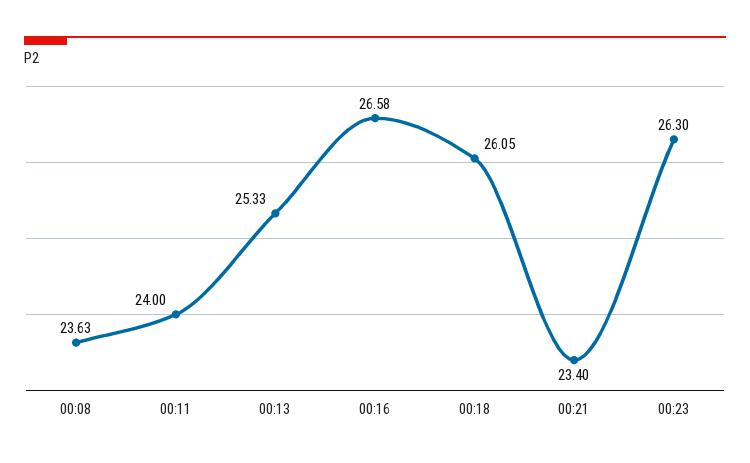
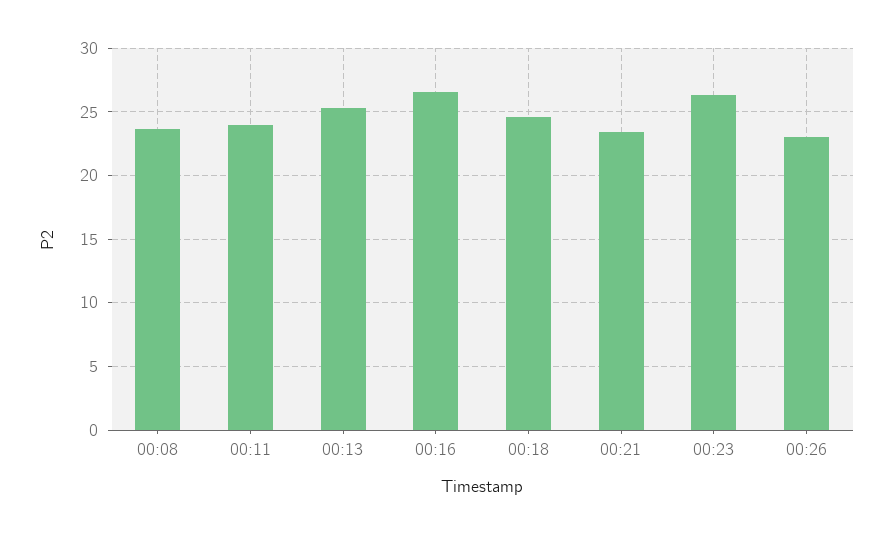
00:18: 26.05 -> 24.5
00:26: none -> 23

